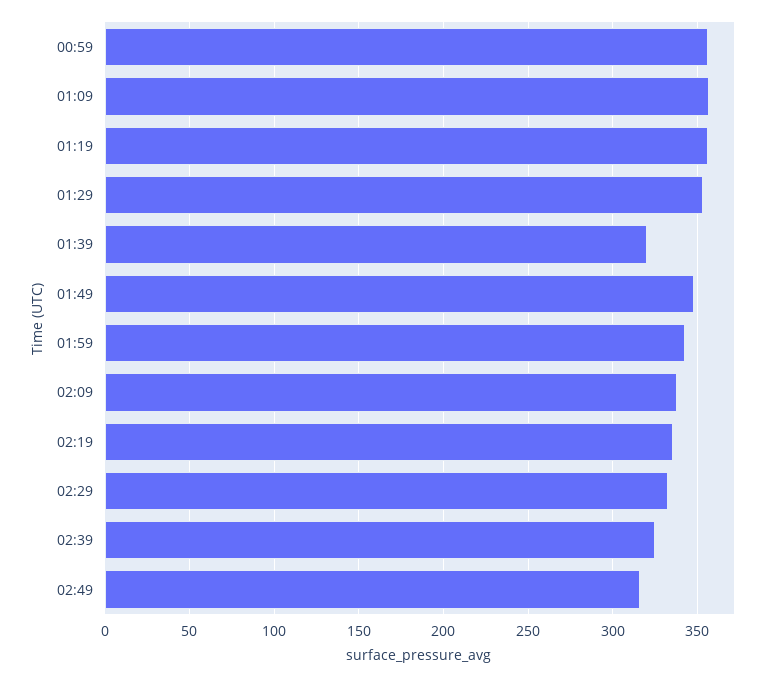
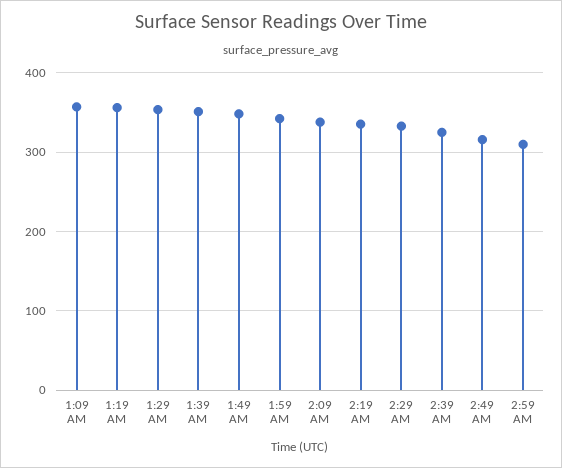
00:59: 355 -> none
01:39: 320 -> 350
2:59 AM: none -> 310

